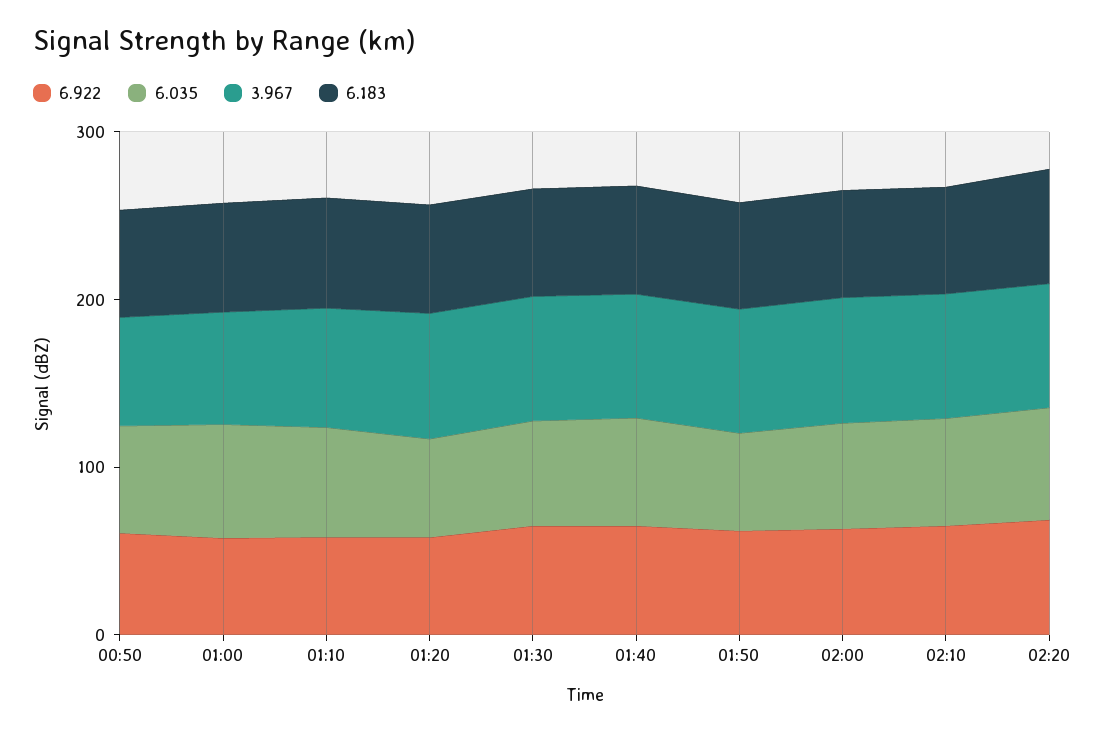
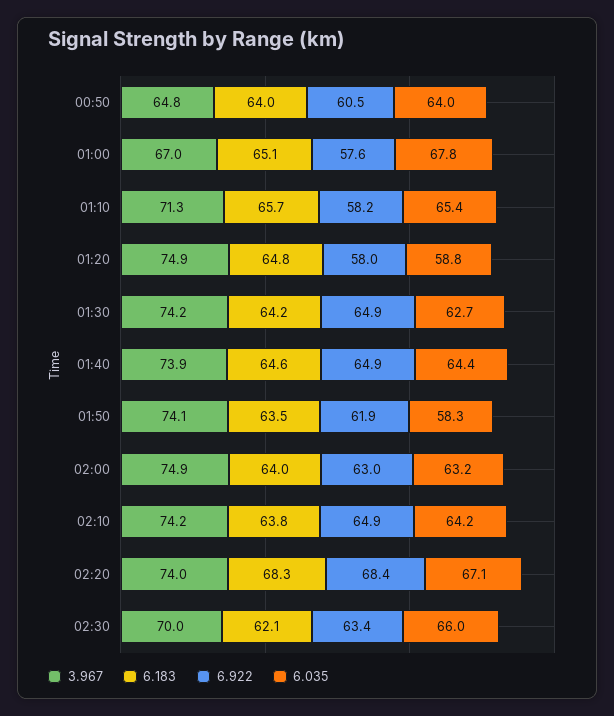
3.967, 02:30: none -> 70
6.183, 02:30: none -> 62.1
6.922, 02:30: none -> 63.4
6.035, 02:30: none -> 66

